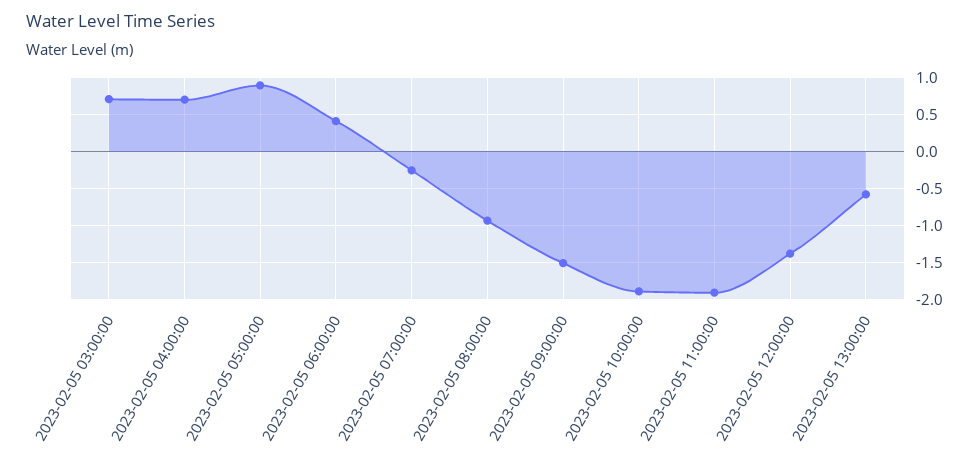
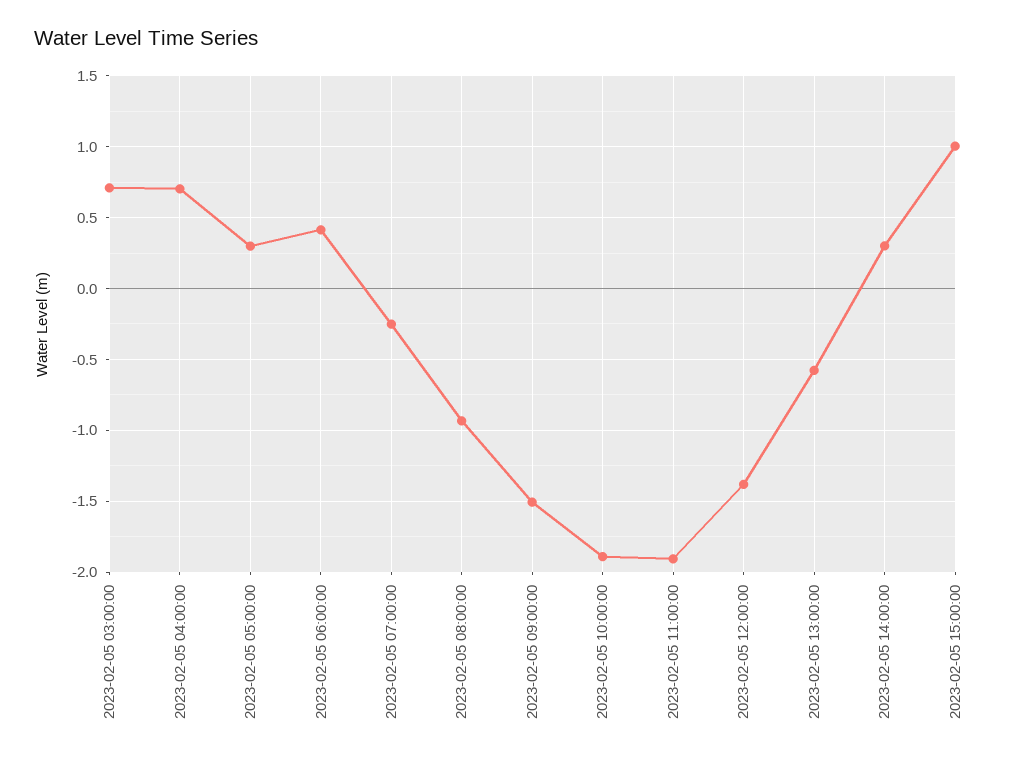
2023-02-05 05:00:00: 0.9 -> 0.3
2023-02-05 14:00:00: none -> 0.3
2023-02-05 15:00:00: none -> 1

